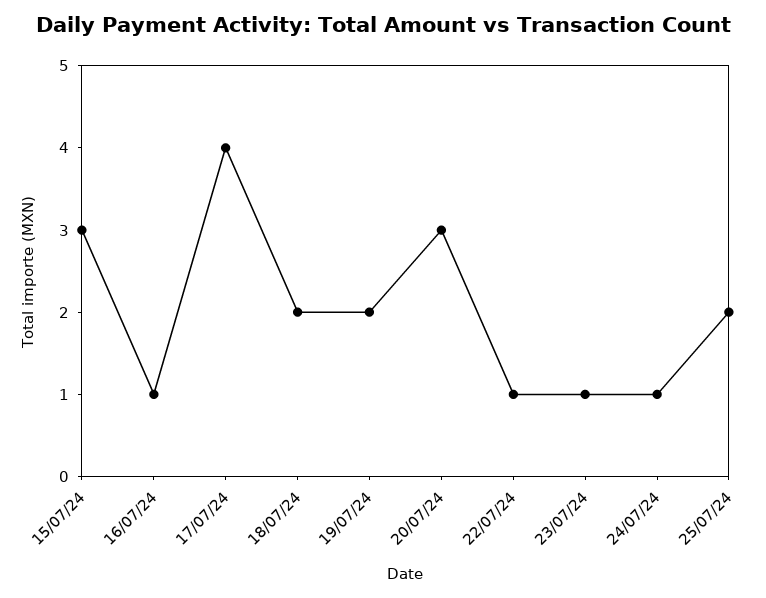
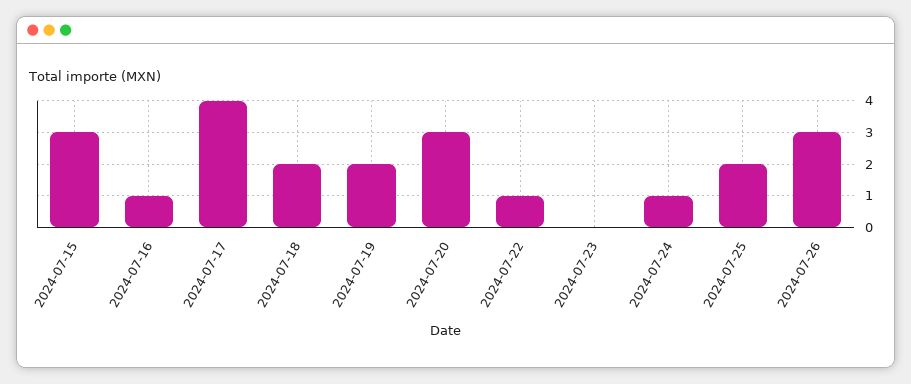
23/07/24: 1 -> 0
2024-07-26: none -> 3

